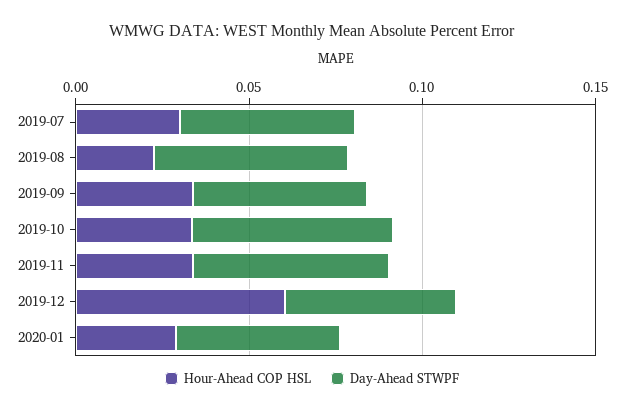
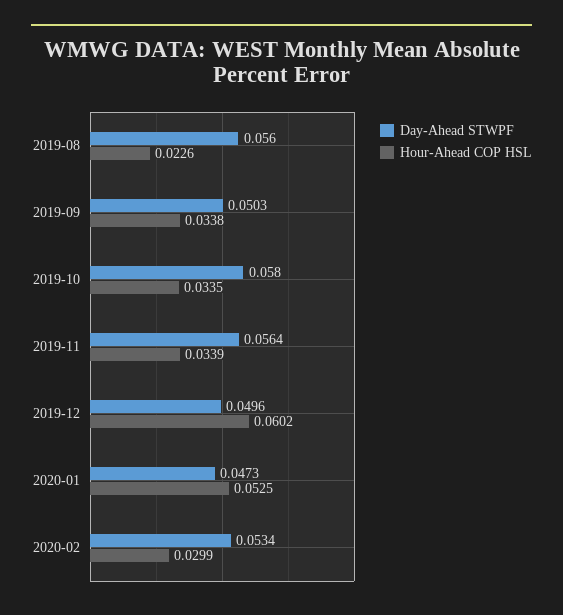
Hour-Ahead COP HSL, 2019-07: 0.03 -> none
Day-Ahead STWPF, 2019-07: 0.05 -> none
Hour-Ahead COP HSL, 2020-01: 0.03 -> 0.0525
Day-Ahead STWPF, 2020-02: none -> 0.0534
Hour-Ahead COP HSL, 2020-02: none -> 0.0299

